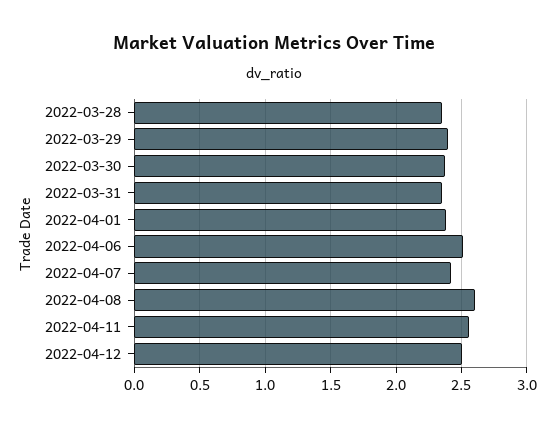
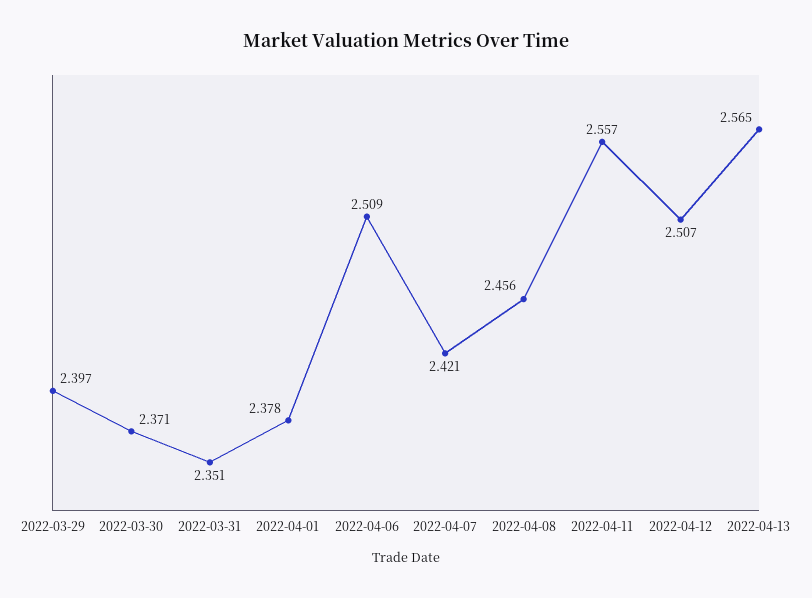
2022-03-28: 2.35 -> none
2022-04-08: 2.6 -> 2.456
2022-04-13: none -> 2.565

